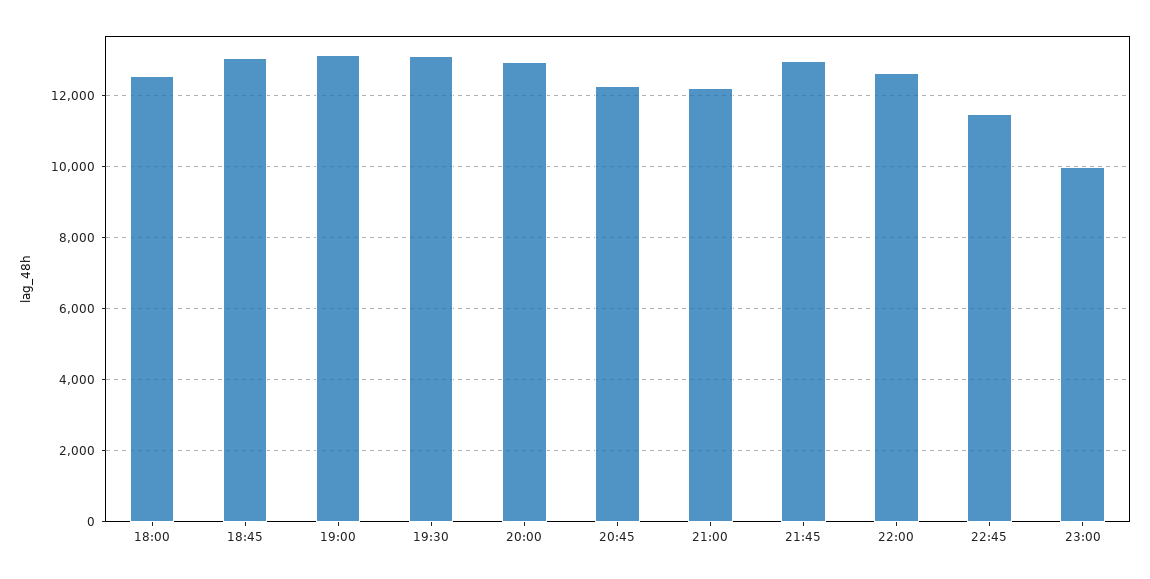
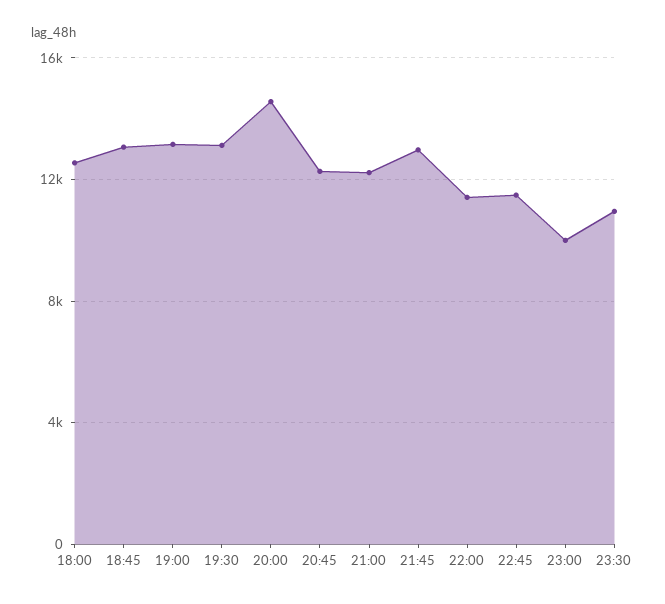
20:00: 13000 -> 14500
22:00: 12600 -> 11500
23:30: none -> 11000

